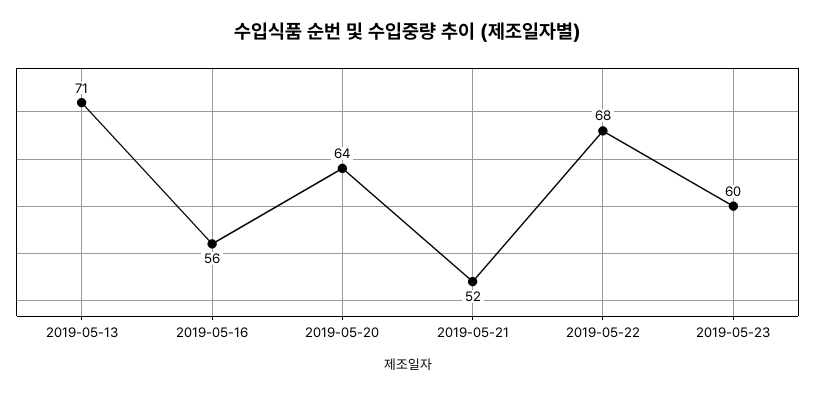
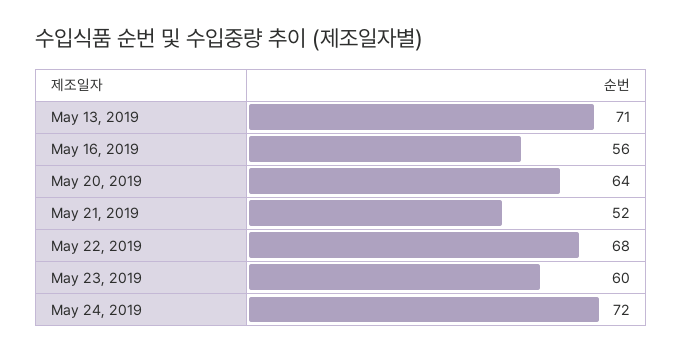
May 24, 2019: none -> 72

